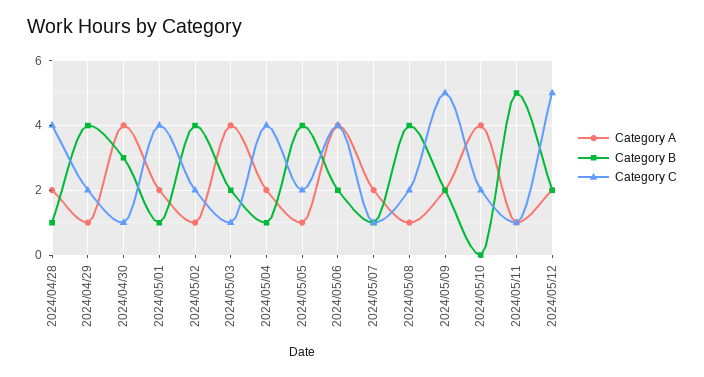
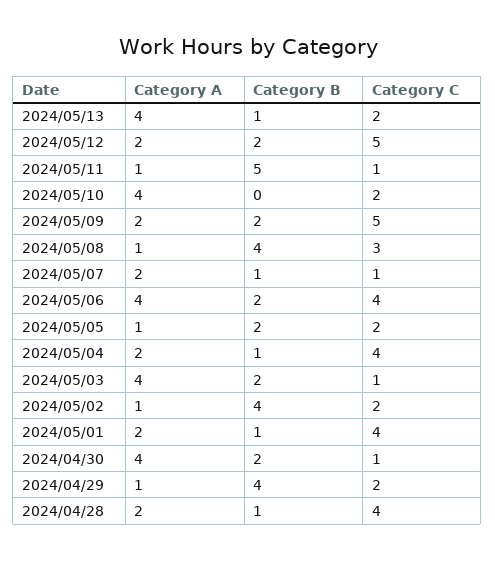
Category B, 2024/04/30: 3 -> 2
Category B, 2024/05/05: 4 -> 2
Category C, 2024/05/08: 2 -> 3
Category A, 2024/05/13: none -> 4
Category B, 2024/05/13: none -> 1
Category C, 2024/05/13: none -> 2

